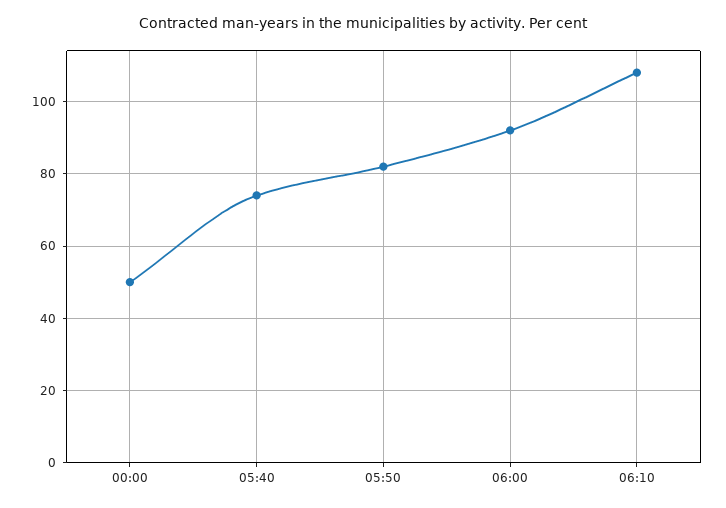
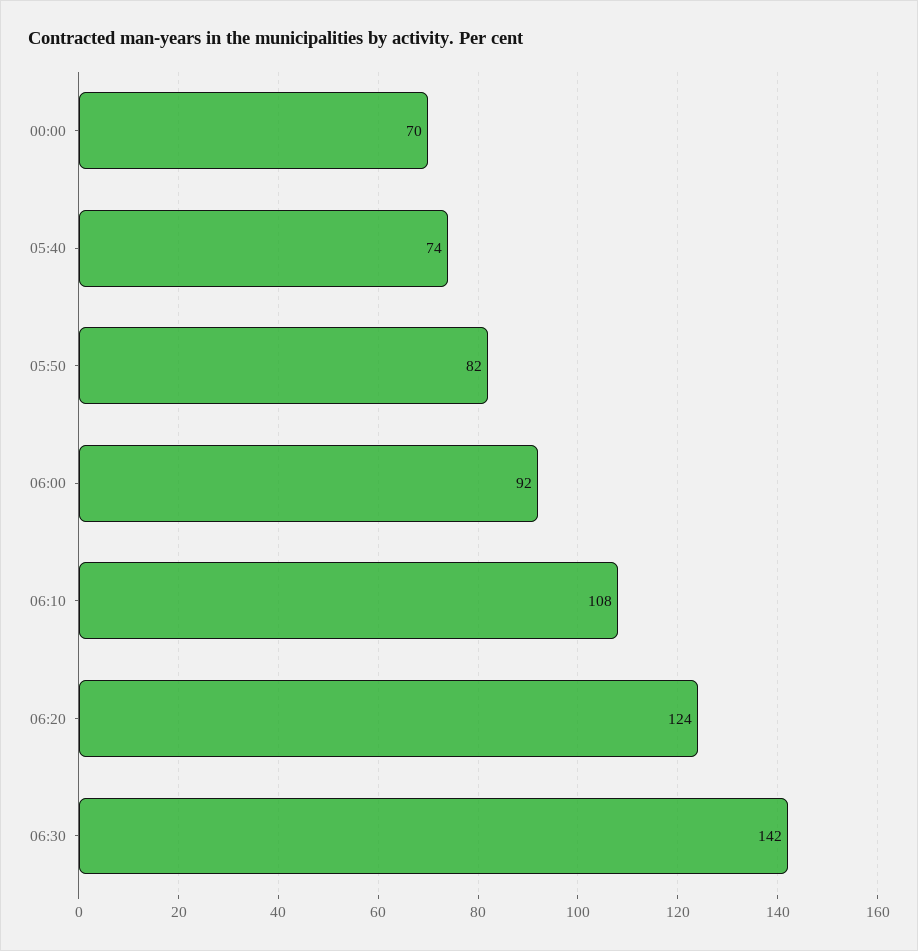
00:00: 50 -> 70
06:20: none -> 124
06:30: none -> 142

